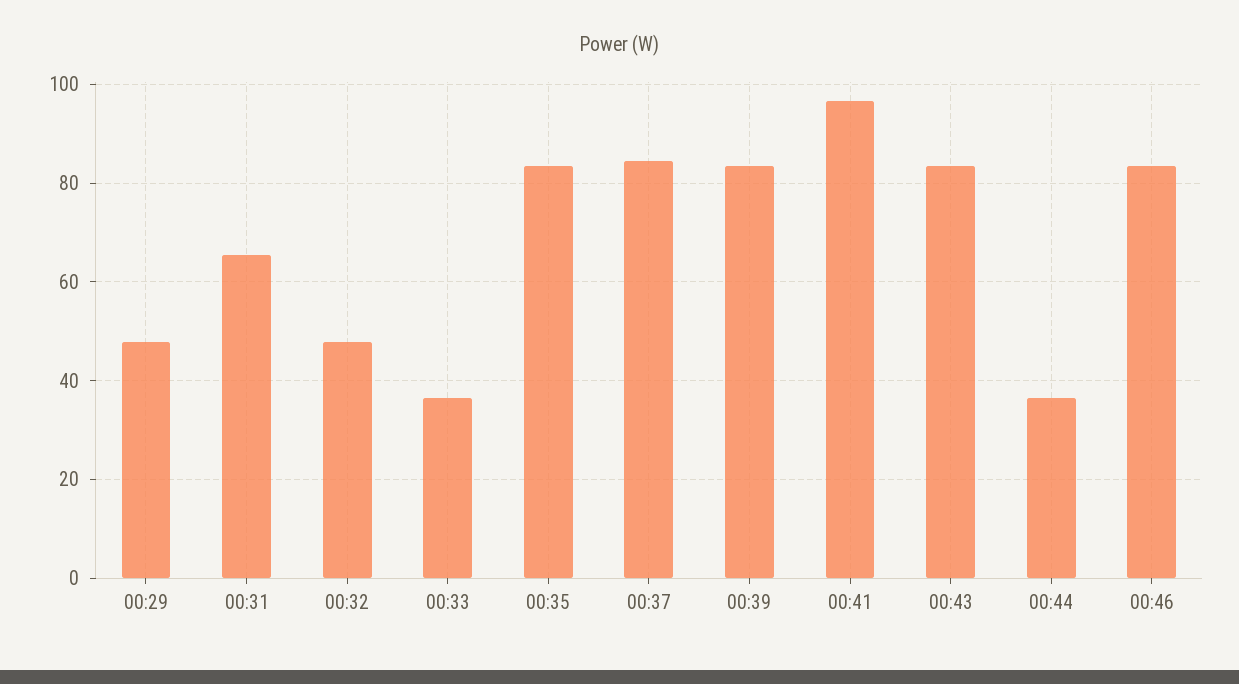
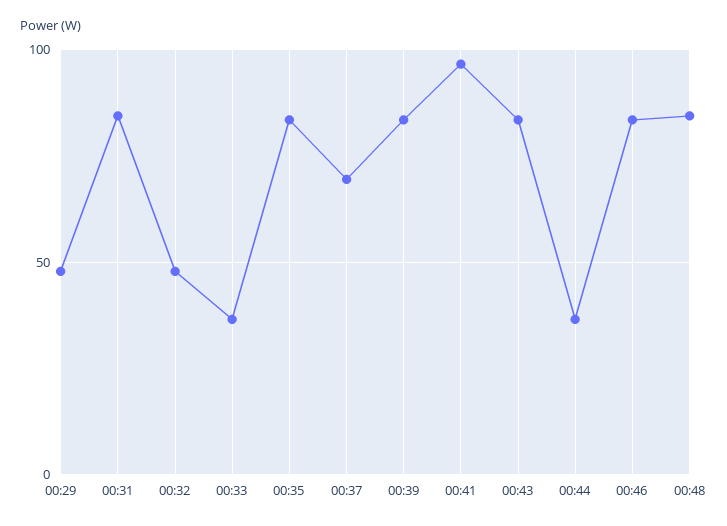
00:31: 66 -> 85
00:37: 84 -> 70
00:48: none -> 85

